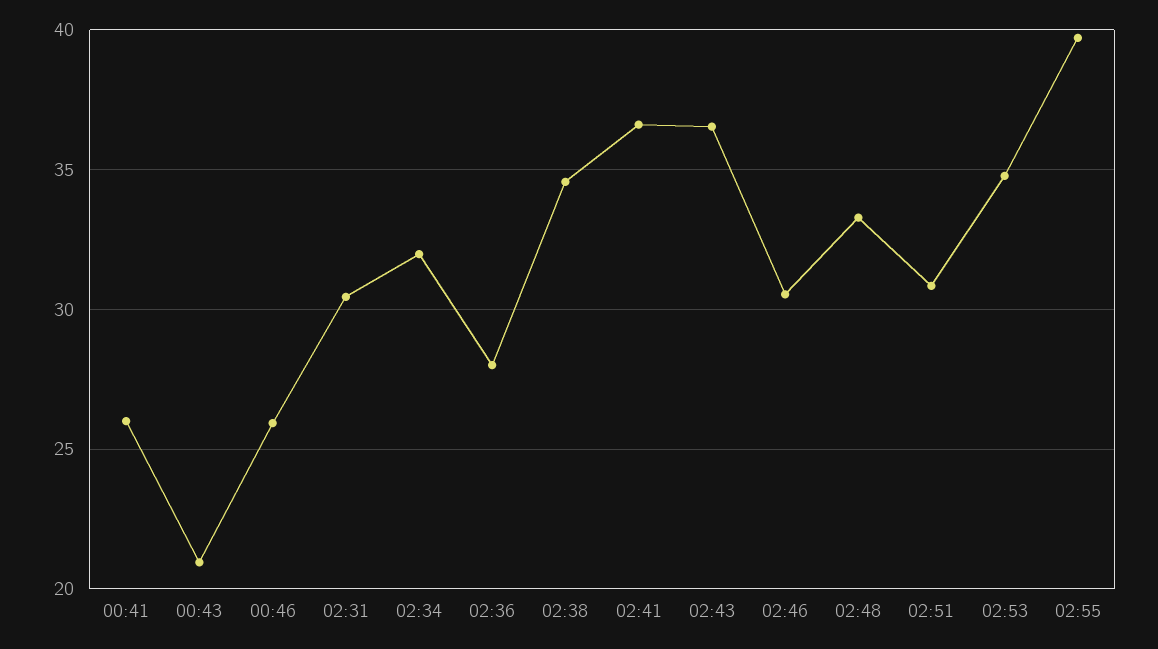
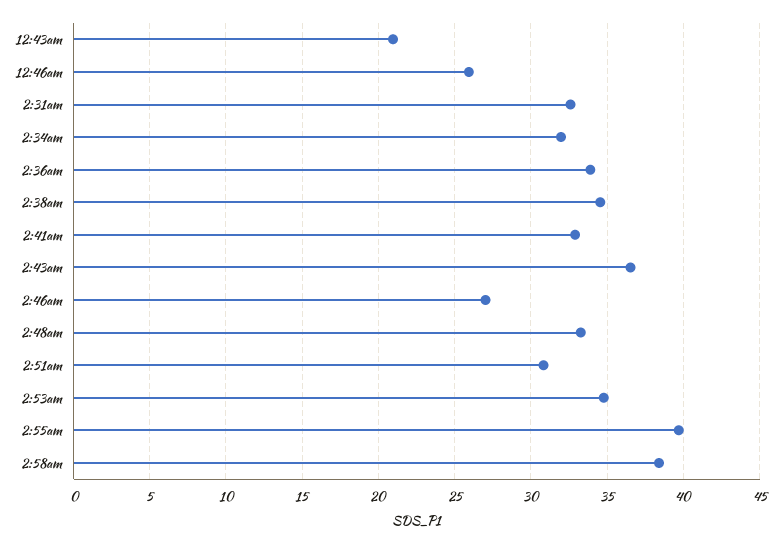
00:41: 26 -> none
02:31: 30.5 -> 32.5
02:36: 28 -> 34
02:41: 36.5 -> 33
02:46: 30.5 -> 27
2:58am: none -> 38.5

